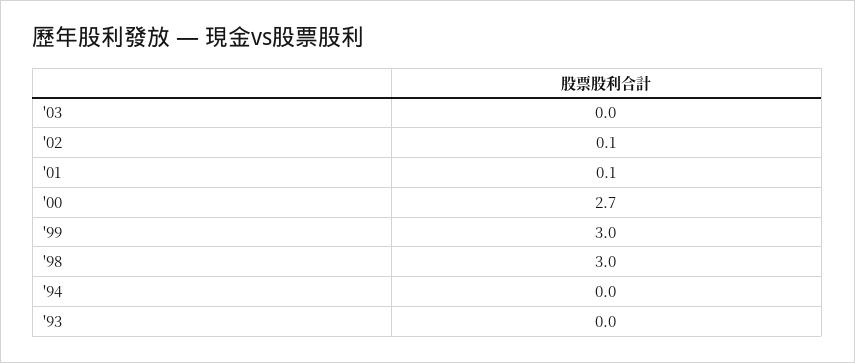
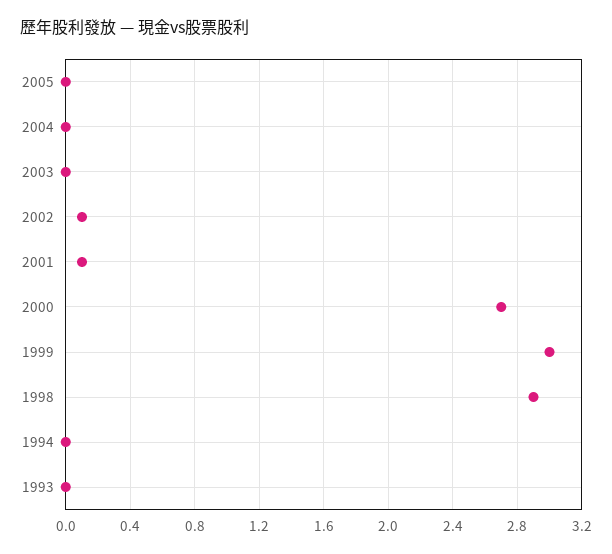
'98: 3 -> 2.9
2005: none -> 0
2004: none -> 0

